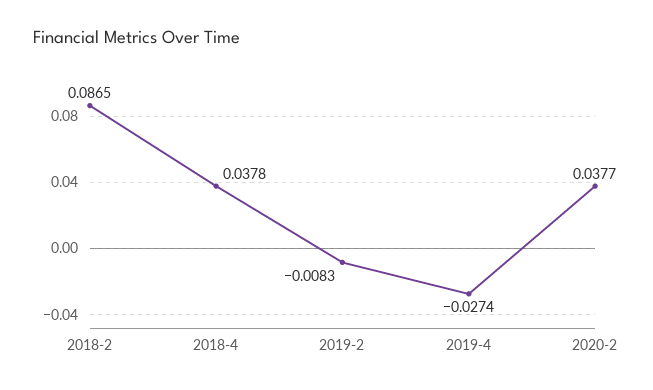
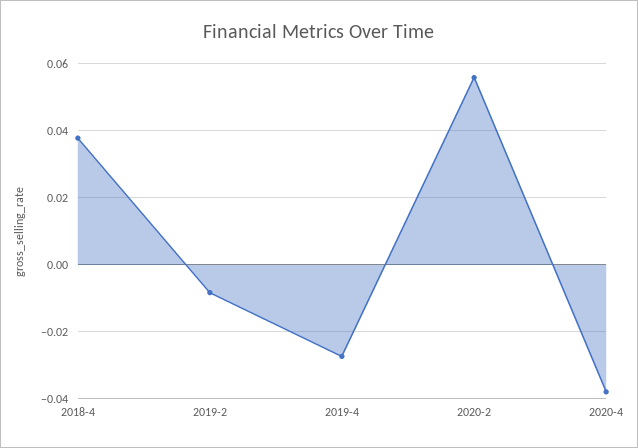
2018-2: 0.0865 -> none
2020-2: 0.0377 -> 0.056
2020-4: none -> -0.038

